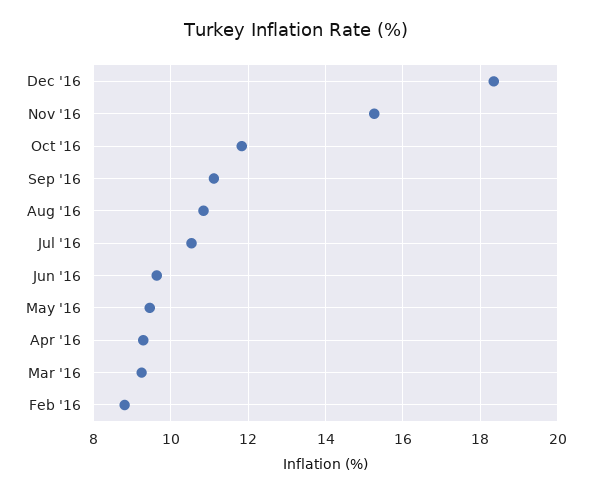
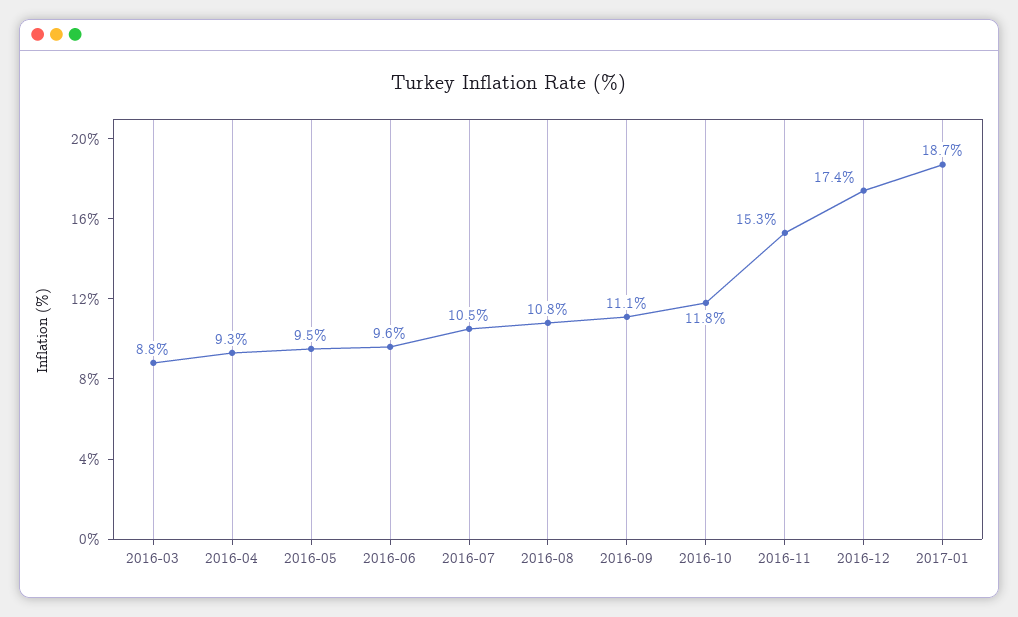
Dec '16: 18.4 -> 17.4
Mar '16: 9.2 -> 8.8
Feb '16: 8.8 -> none
2017-01: none -> 18.7

